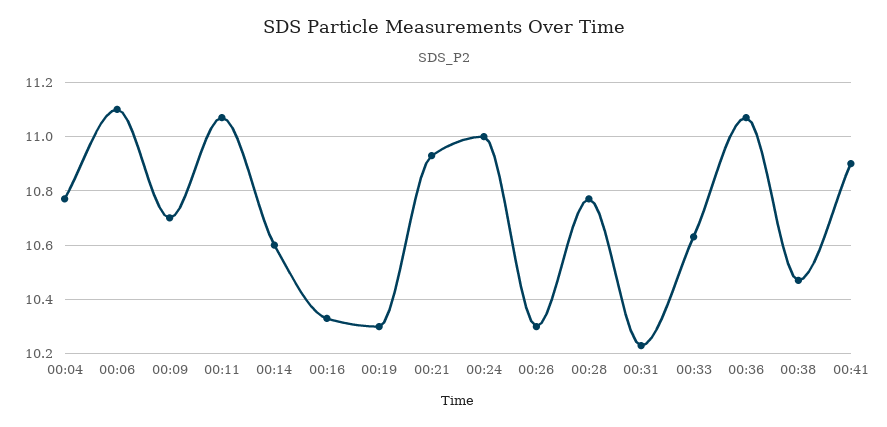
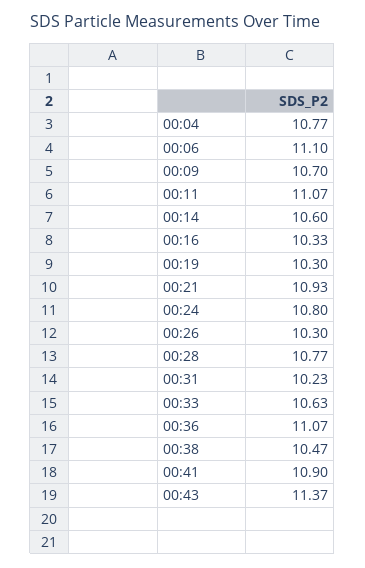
00:24: 11 -> 10.8
00:43: none -> 11.37

